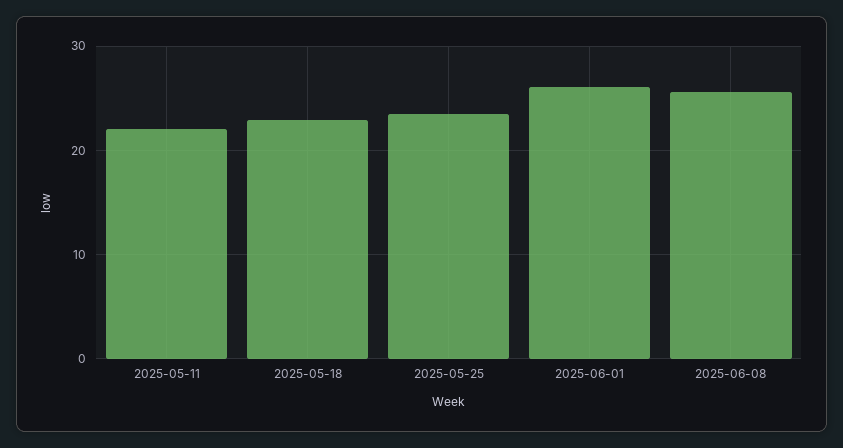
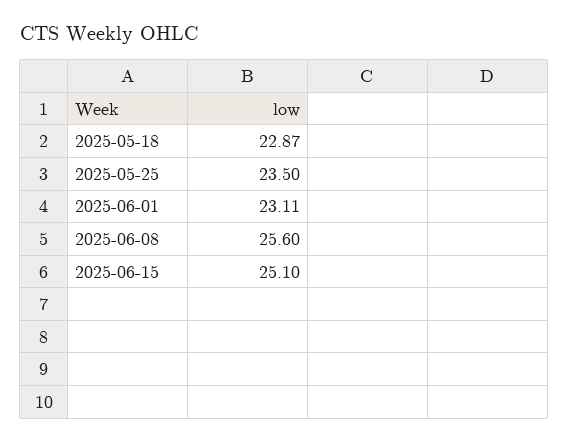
2025-05-11: 22 -> none
2025-06-01: 26 -> 23.11
2025-06-15: none -> 25.1

